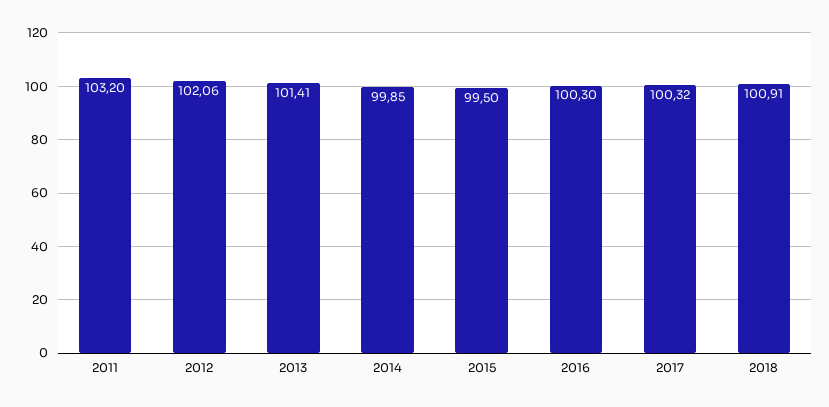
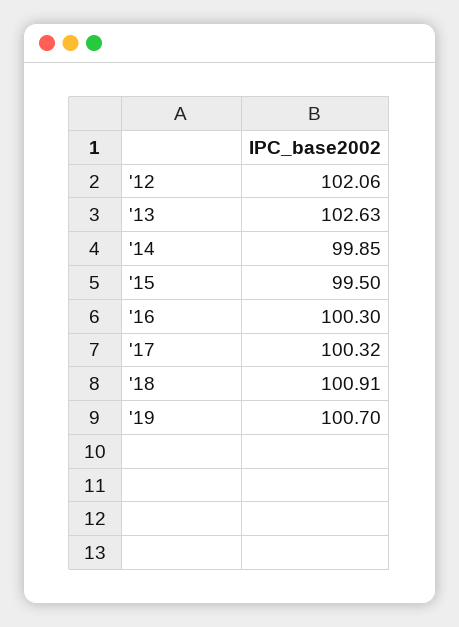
2011: 103.2 -> none
2013: 101.41 -> 102.63
'19: none -> 100.7

